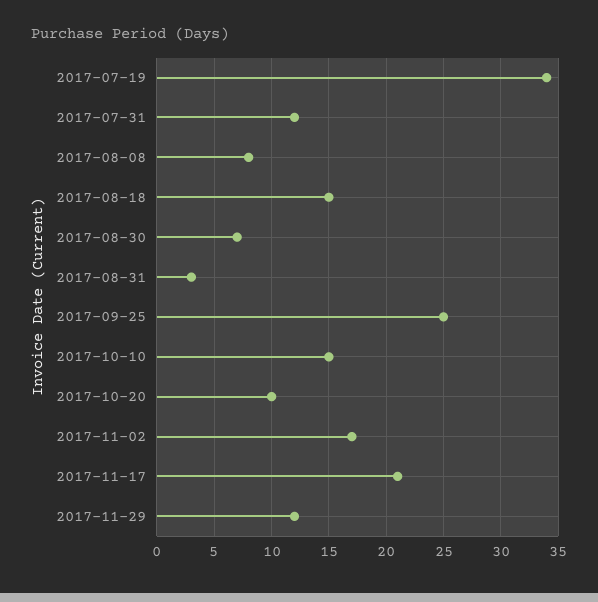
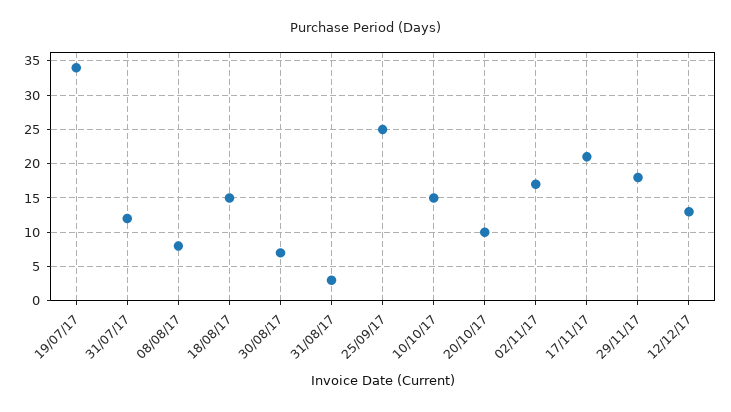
2017-11-29: 12 -> 18
12/12/17: none -> 13

